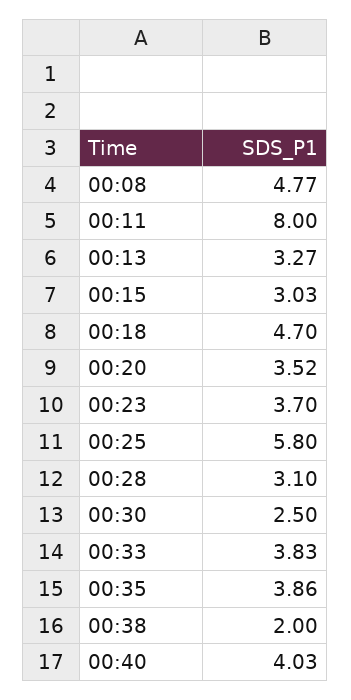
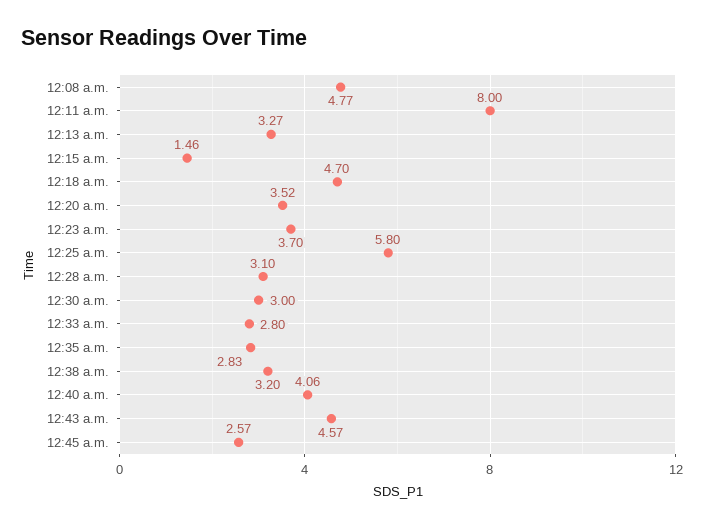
00:15: 3.03 -> 1.46
00:30: 2.5 -> 3
00:33: 3.83 -> 2.8
00:35: 3.86 -> 2.83
00:38: 2 -> 3.2
00:40: 4.03 -> 4.06
12:43 a.m.: none -> 4.57
12:45 a.m.: none -> 2.57

